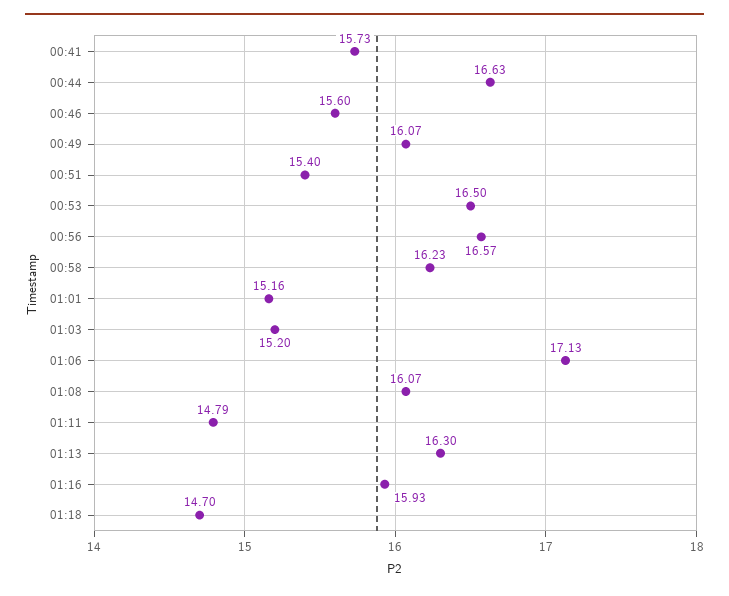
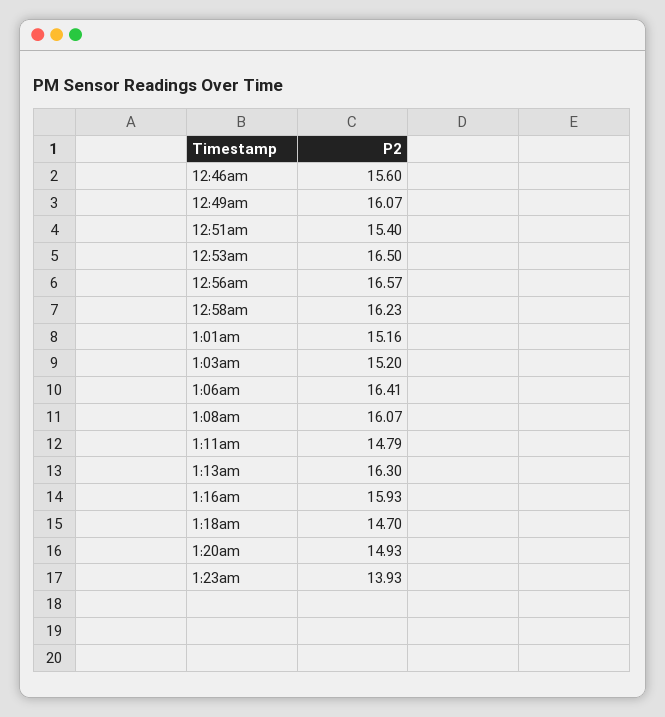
00:41: 15.73 -> none
00:44: 16.63 -> none
01:06: 17.13 -> 16.41
1:20am: none -> 14.93
1:23am: none -> 13.93

